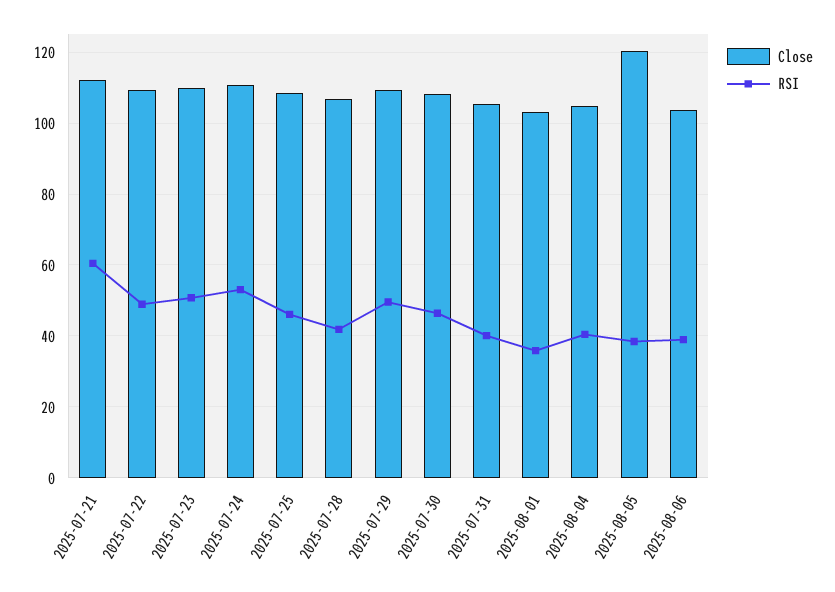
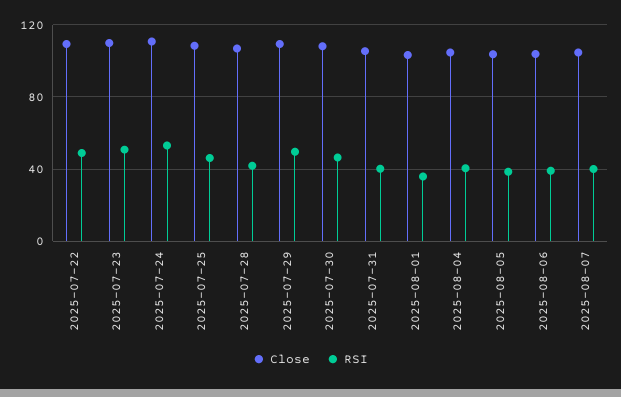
Close, 2025-07-21: 112 -> none
RSI, 2025-07-21: 60 -> none
Close, 2025-08-05: 120 -> 105
Close, 2025-08-07: none -> 105
RSI, 2025-08-07: none -> 40

